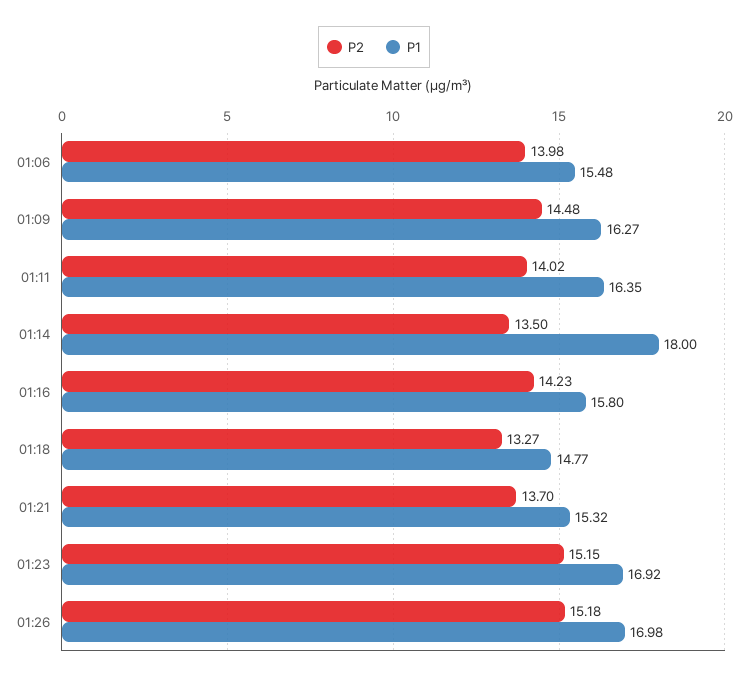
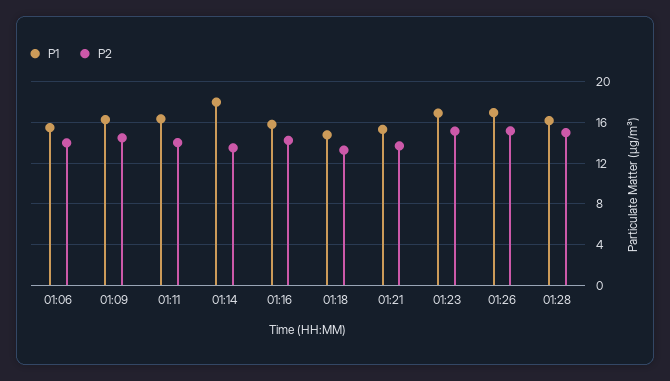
P1, 01:28: none -> 16
P2, 01:28: none -> 15

